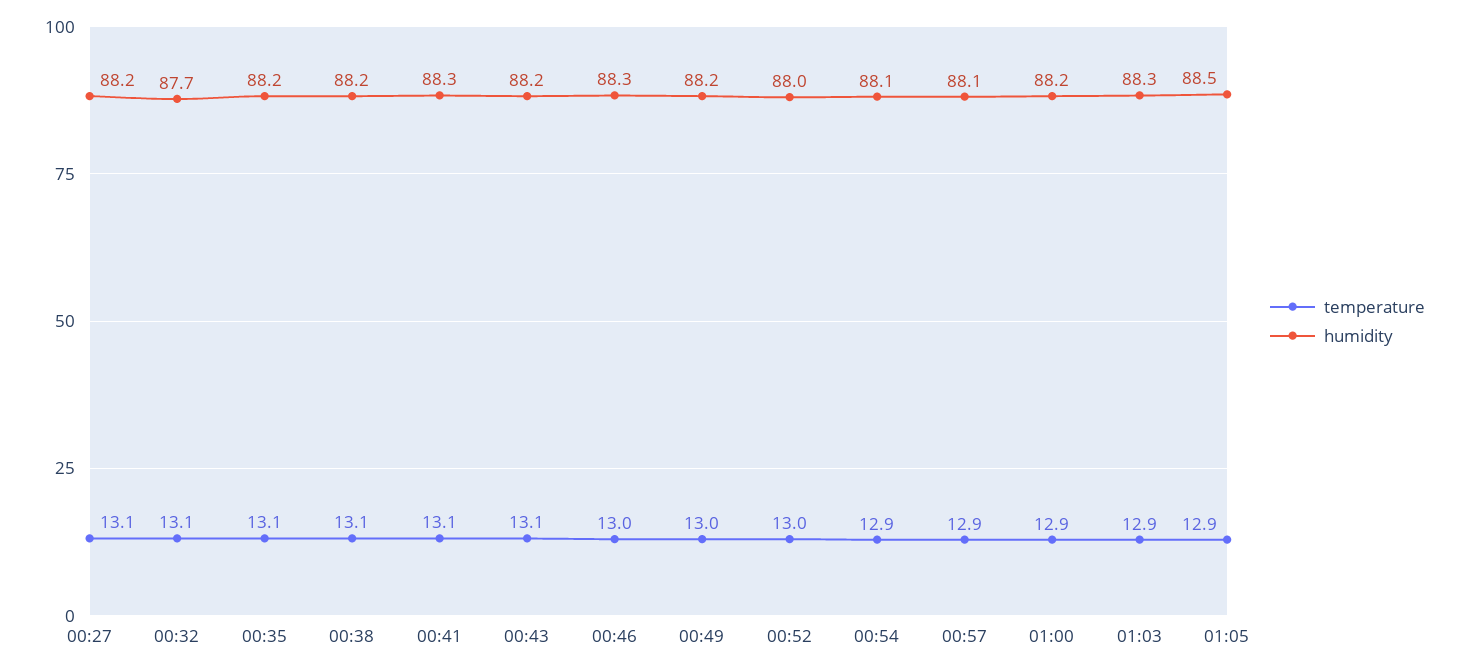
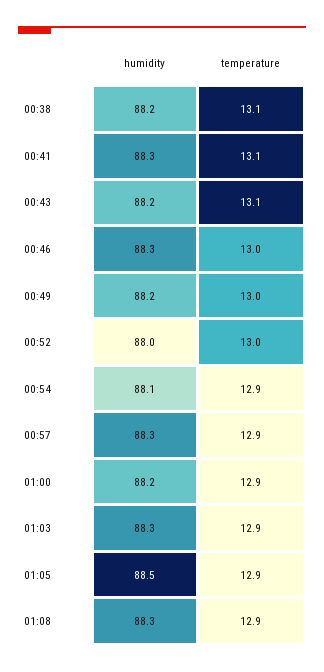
temperature, 00:27: 13.1 -> none
humidity, 00:27: 88.2 -> none
temperature, 00:32: 13.1 -> none
humidity, 00:32: 87.7 -> none
temperature, 00:35: 13.1 -> none
humidity, 00:35: 88.2 -> none
humidity, 00:57: 88.1 -> 88.3
humidity, 01:08: none -> 88.3
temperature, 01:08: none -> 12.9

